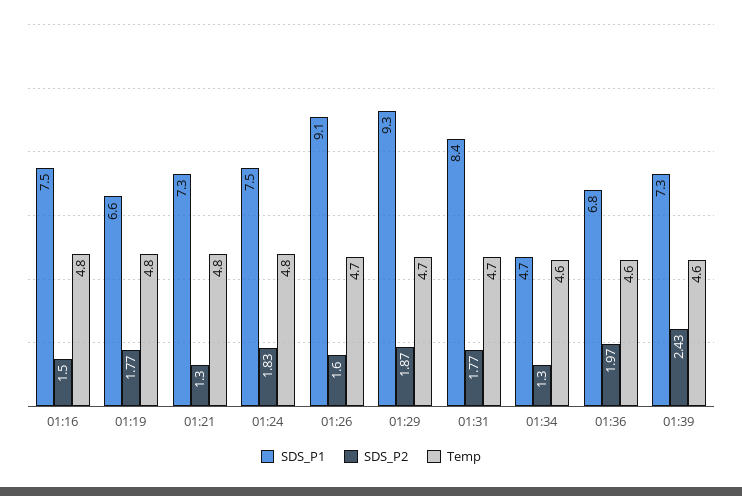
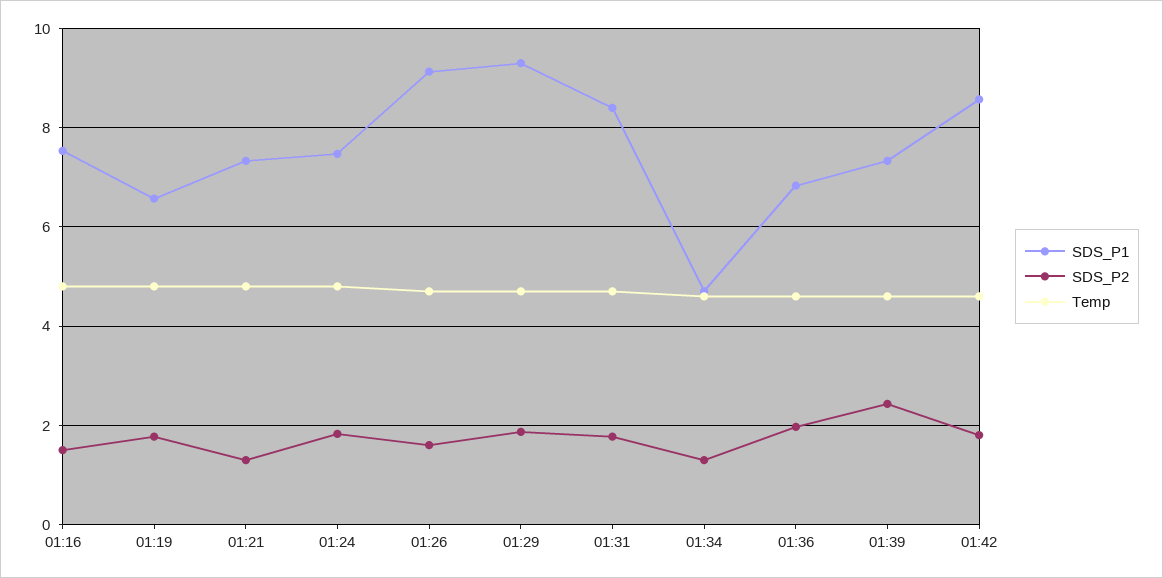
SDS_P1, 01:42: none -> 8.6
SDS_P2, 01:42: none -> 1.8
Temp, 01:42: none -> 4.6

